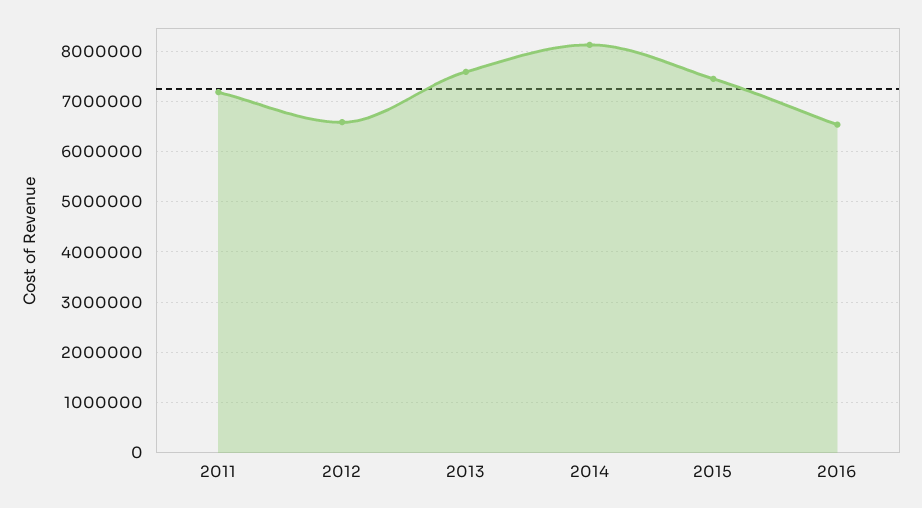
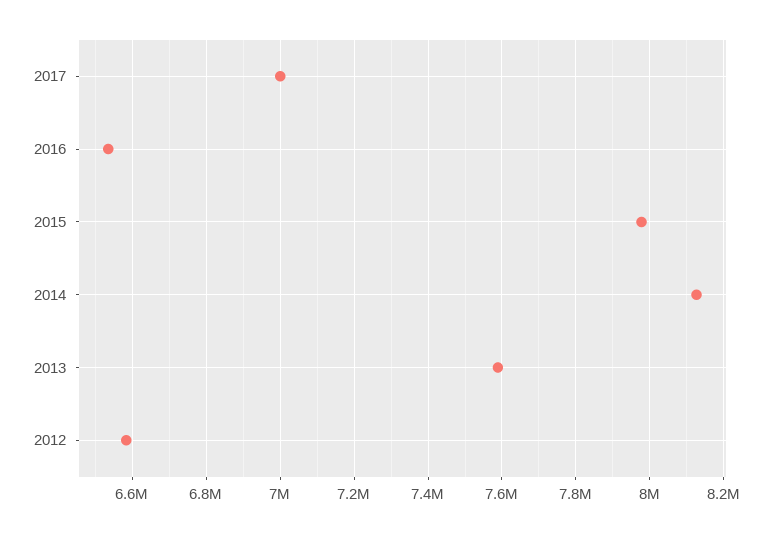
2011: 7200000 -> none
2015: 7400000 -> 7980000
2017: none -> 7000000

